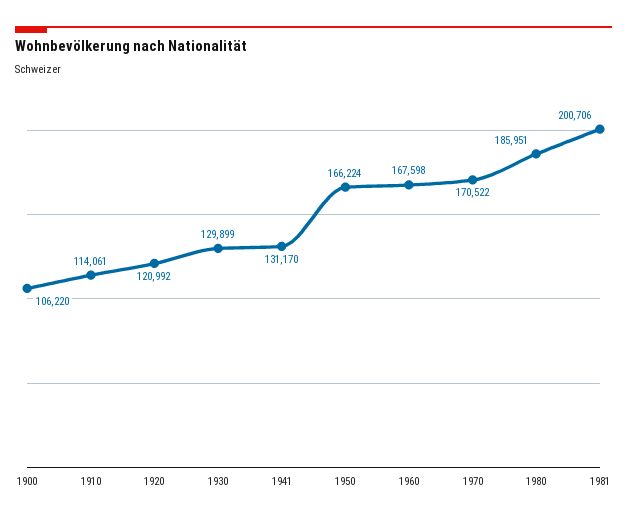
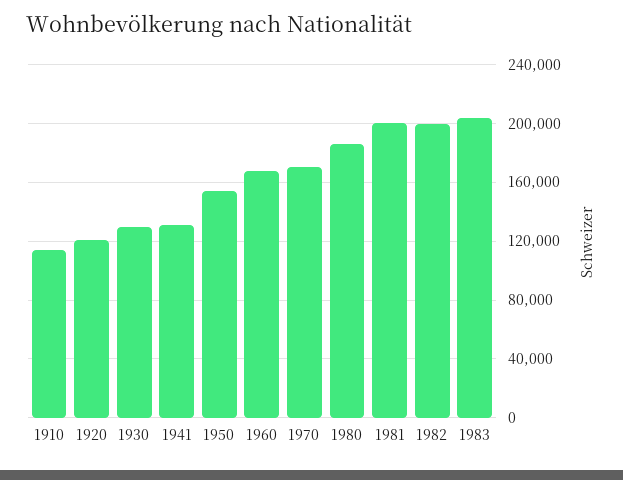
1900: 106220 -> none
1950: 166224 -> 155000
1982: none -> 200000
1983: none -> 205000

